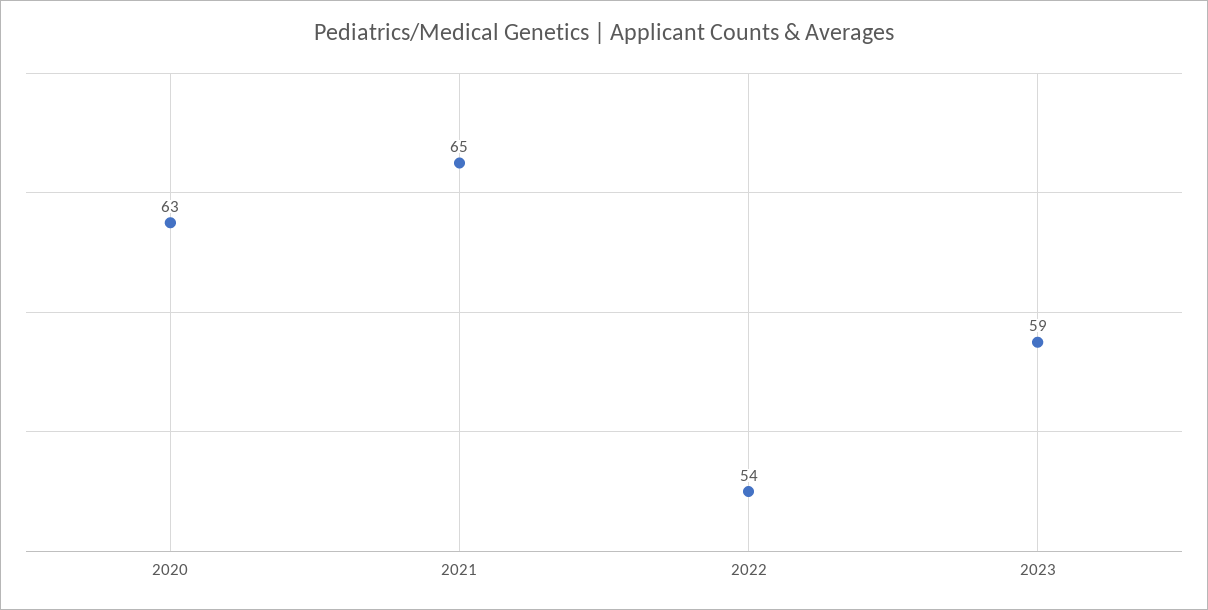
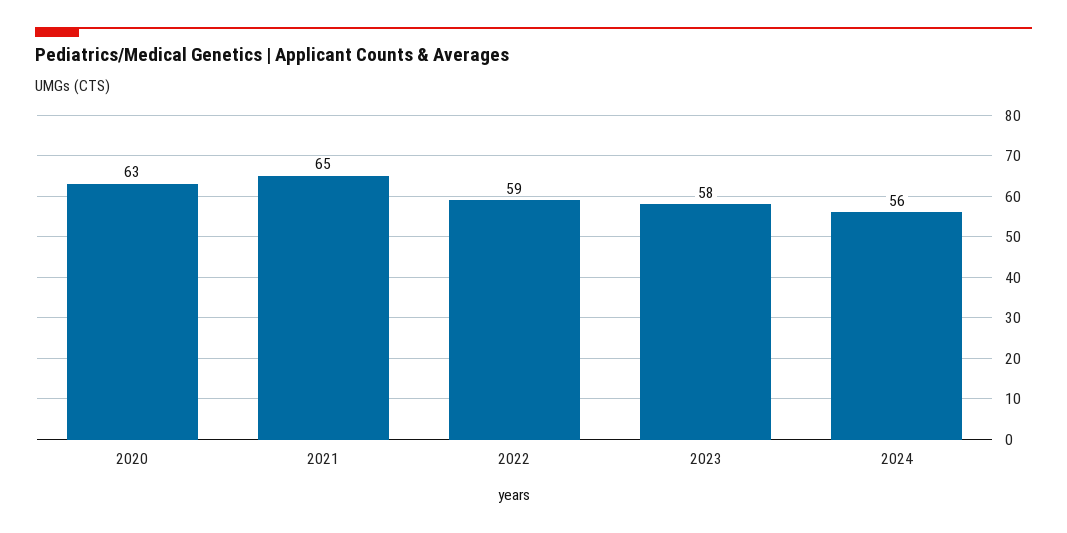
2022: 54 -> 59
2023: 59 -> 58
2024: none -> 56

